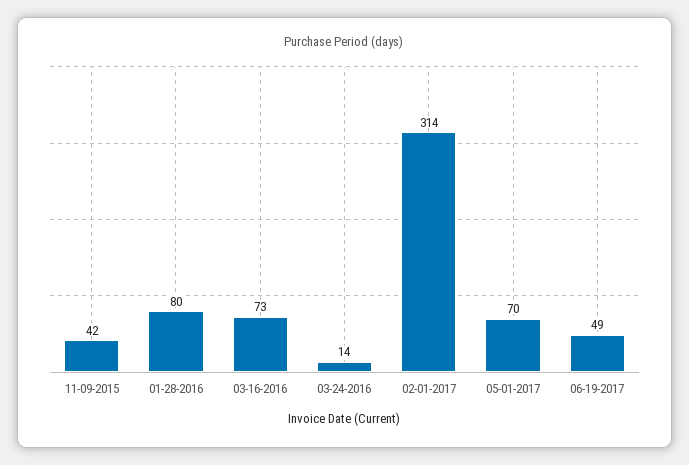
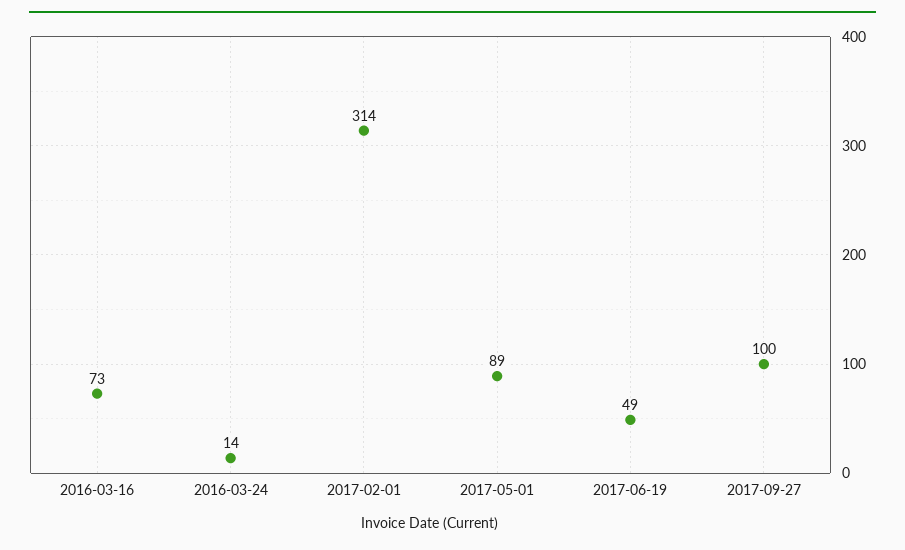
11-09-2015: 42 -> none
01-28-2016: 80 -> none
05-01-2017: 70 -> 89
2017-09-27: none -> 100

